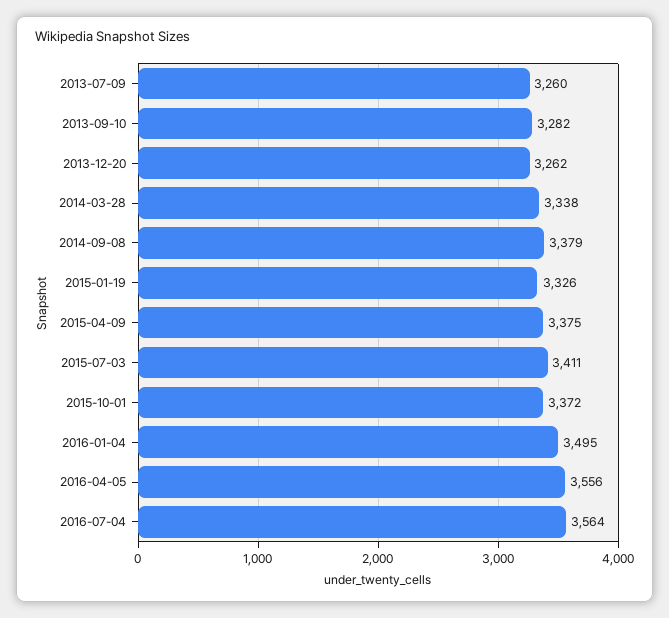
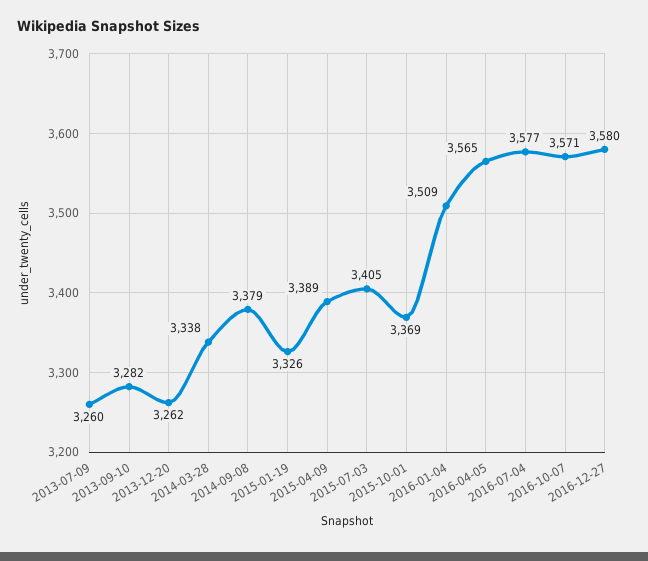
2015-04-09: 3375 -> 3389
2015-07-03: 3411 -> 3405
2015-10-01: 3372 -> 3369
2016-01-04: 3495 -> 3509
2016-04-05: 3556 -> 3565
2016-07-04: 3564 -> 3577
2016-10-07: none -> 3571
2016-12-27: none -> 3580

